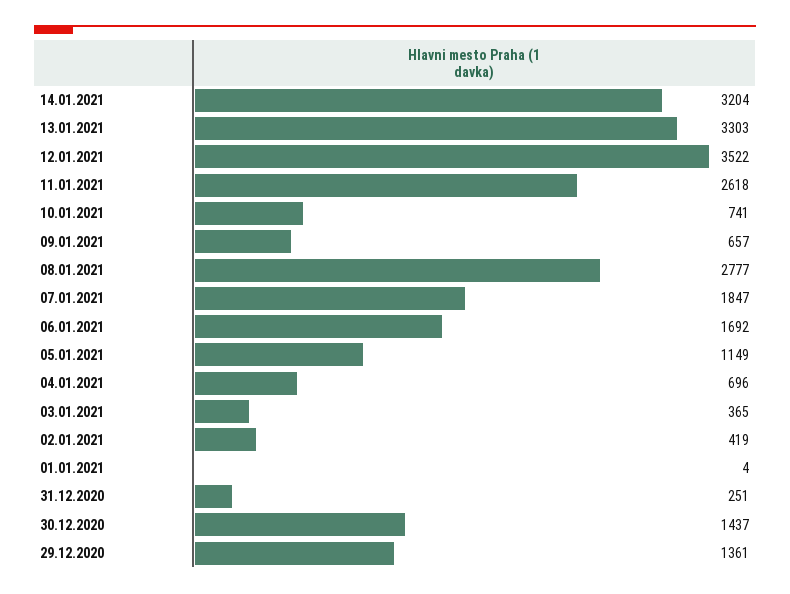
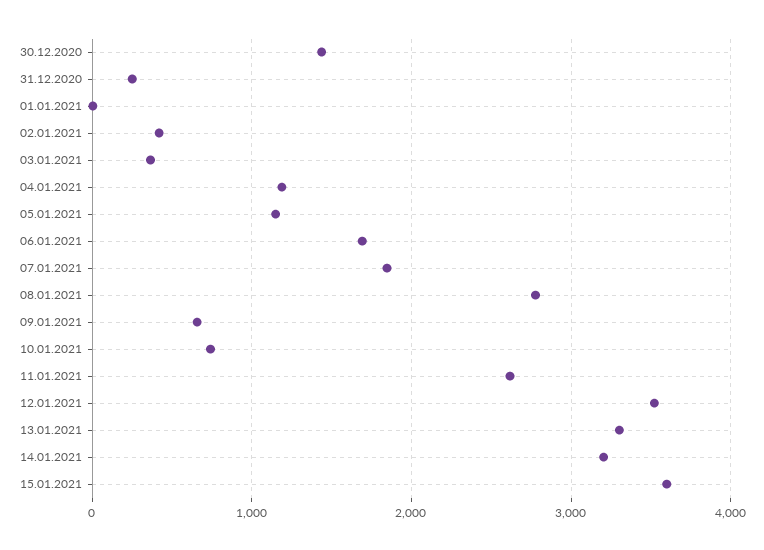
04.01.2021: 696 -> 1200
29.12.2020: 1361 -> none
15.01.2021: none -> 3600

